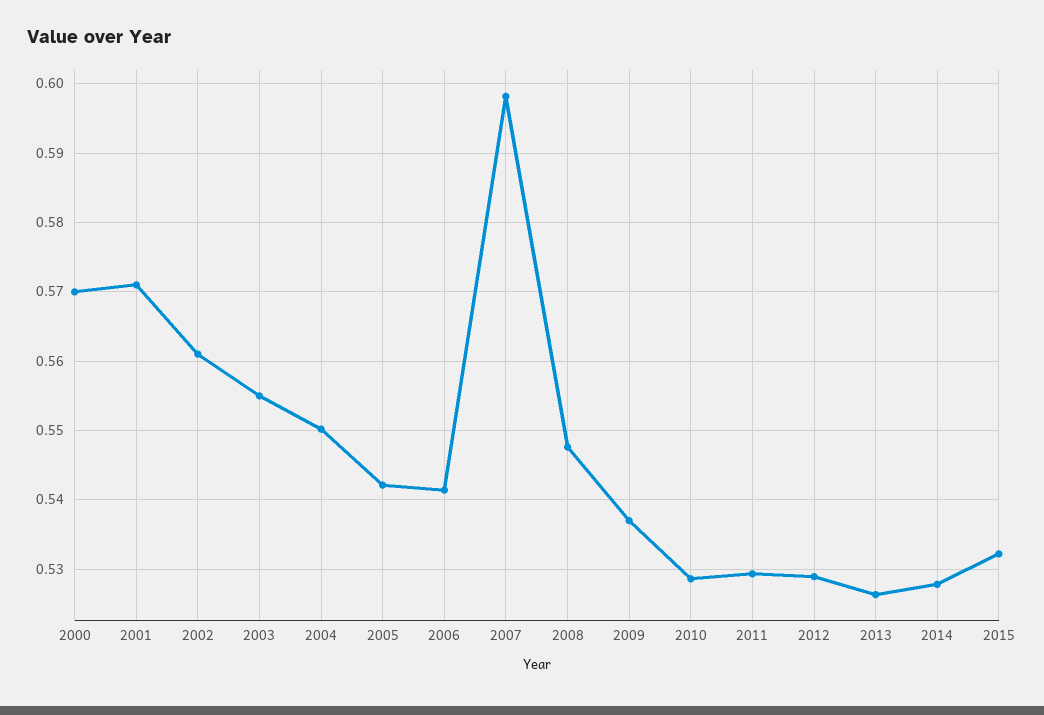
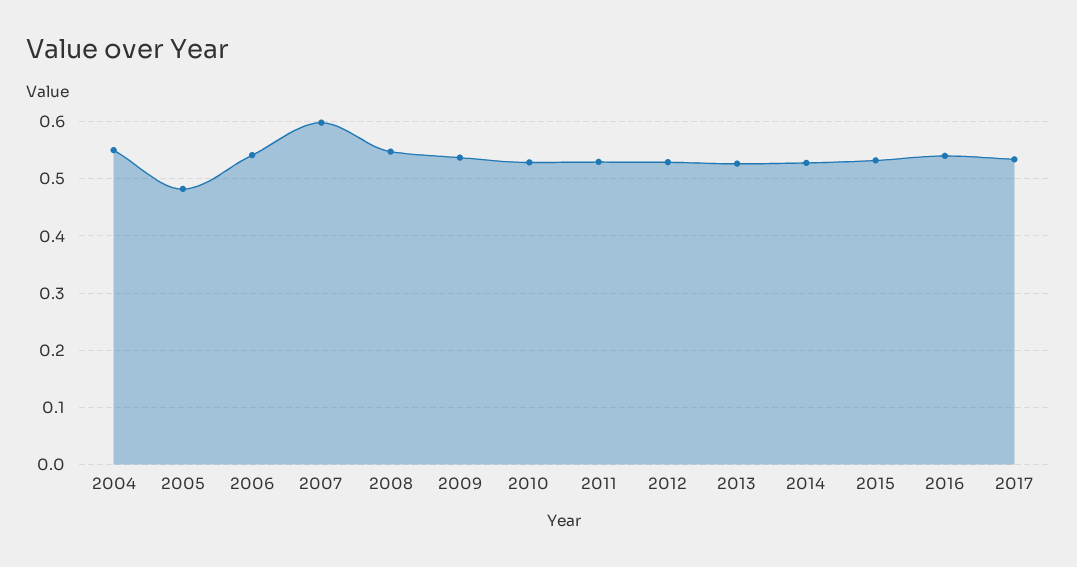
2000: 0.57 -> none
2001: 0.571 -> none
2002: 0.561 -> none
2003: 0.555 -> none
2005: 0.542 -> 0.48
2016: none -> 0.54
2017: none -> 0.54

